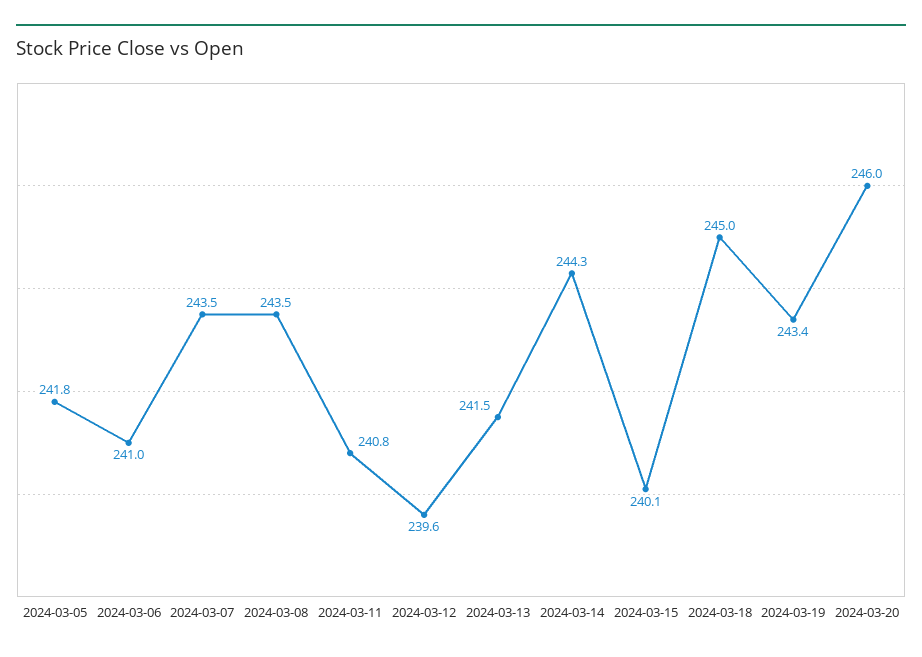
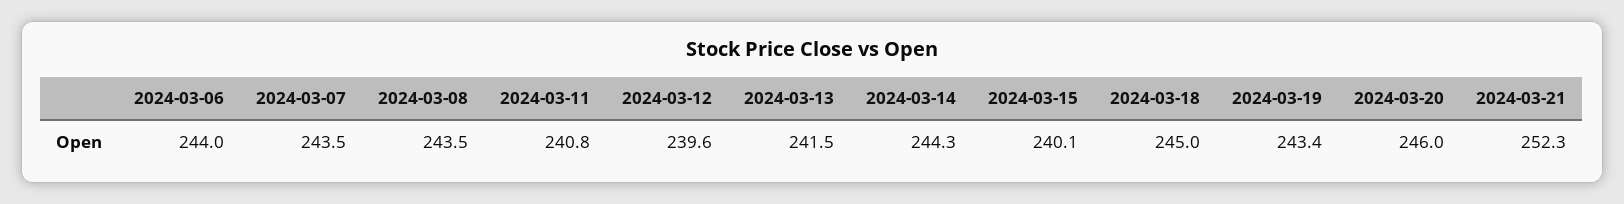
2024-03-05: 241.8 -> none
2024-03-06: 241 -> 244
2024-03-21: none -> 252.3

